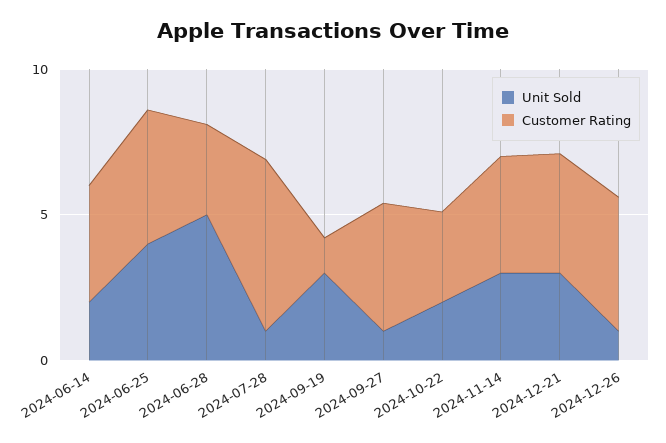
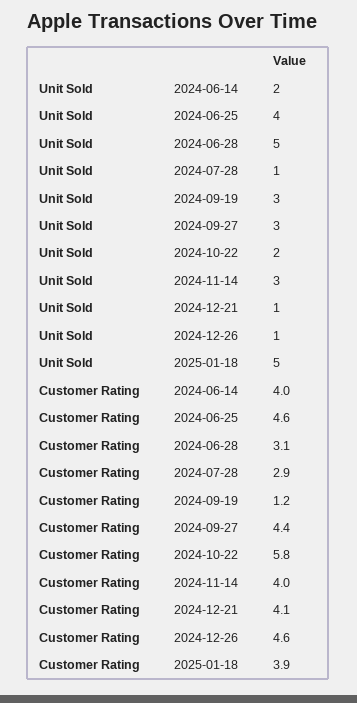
Customer Rating, 2024-07-28: 6 -> 2.9
Unit Sold, 2024-09-27: 1 -> 3
Customer Rating, 2024-10-22: 3 -> 5.8
Unit Sold, 2024-12-21: 3 -> 1
Unit Sold, 2025-01-18: none -> 5
Customer Rating, 2025-01-18: none -> 3.9

